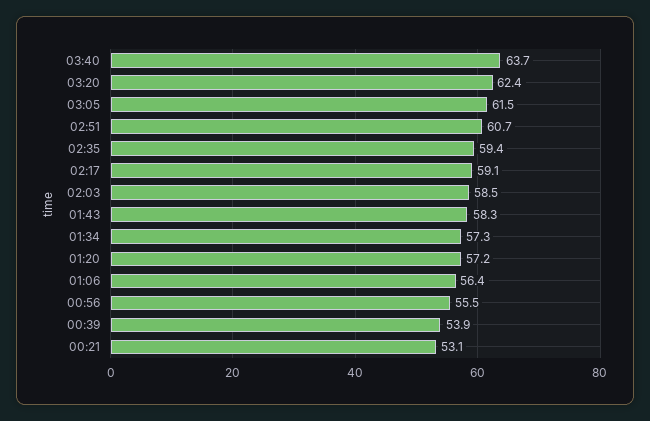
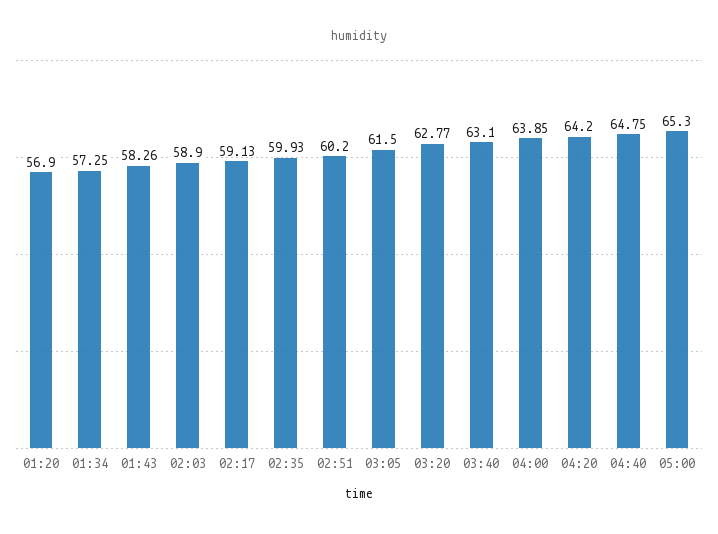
03:40: 63.7 -> 63.1
03:20: 62.4 -> 62.77
02:51: 60.7 -> 60.2
02:35: 59.4 -> 59.93
02:03: 58.5 -> 58.9
01:20: 57.2 -> 56.9
01:06: 56.4 -> none
00:56: 55.5 -> none
00:39: 53.9 -> none
00:21: 53.1 -> none
04:00: none -> 63.85
04:20: none -> 64.2
04:40: none -> 64.75
05:00: none -> 65.3

